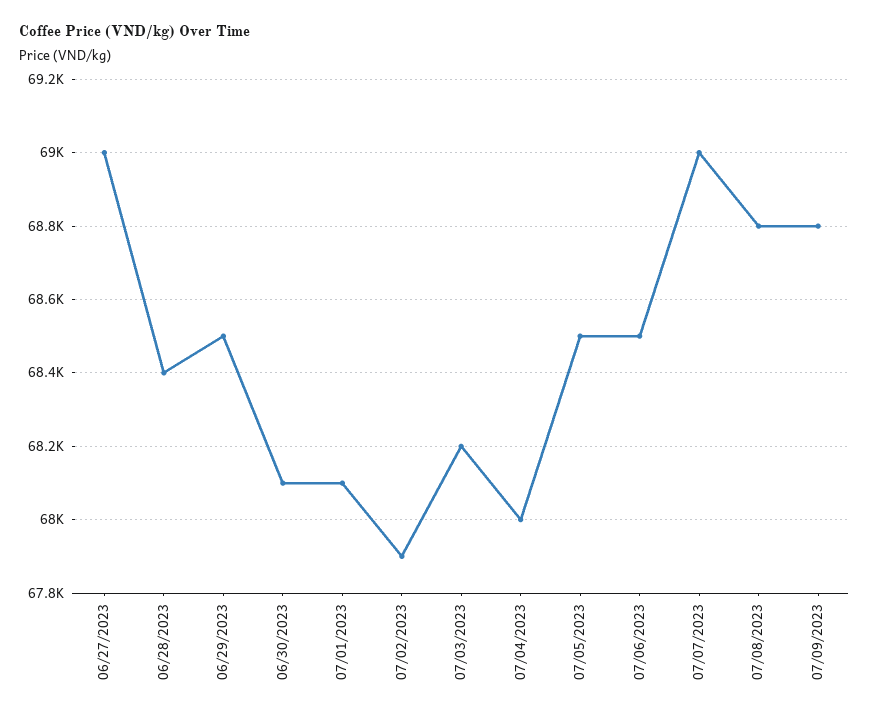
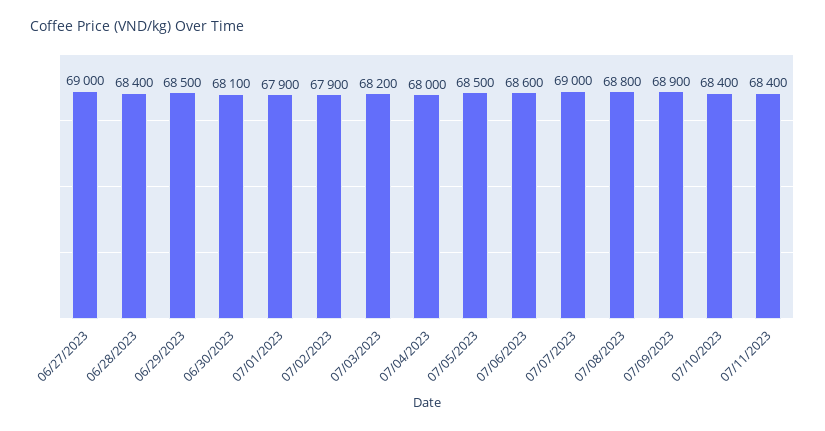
07/01/2023: 68100 -> 67900
07/06/2023: 68500 -> 68600
07/09/2023: 68800 -> 68900
07/10/2023: none -> 68400
07/11/2023: none -> 68400

